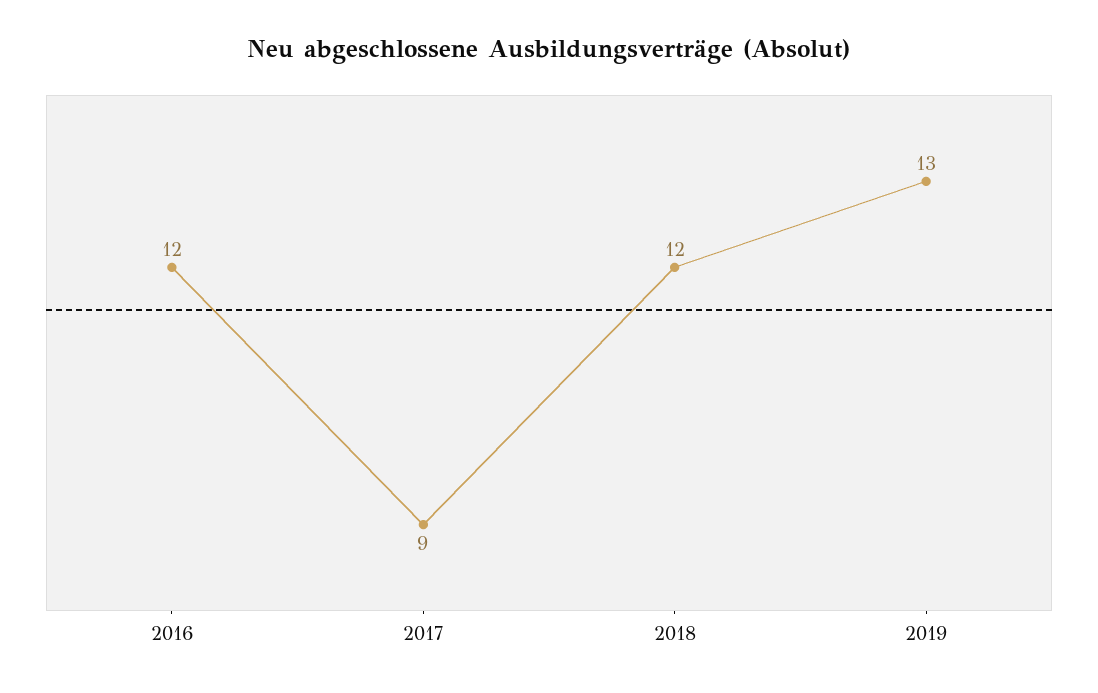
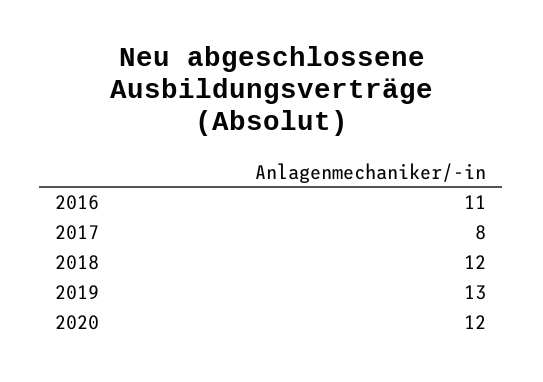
2016: 12 -> 11
2017: 9 -> 8
2020: none -> 12

